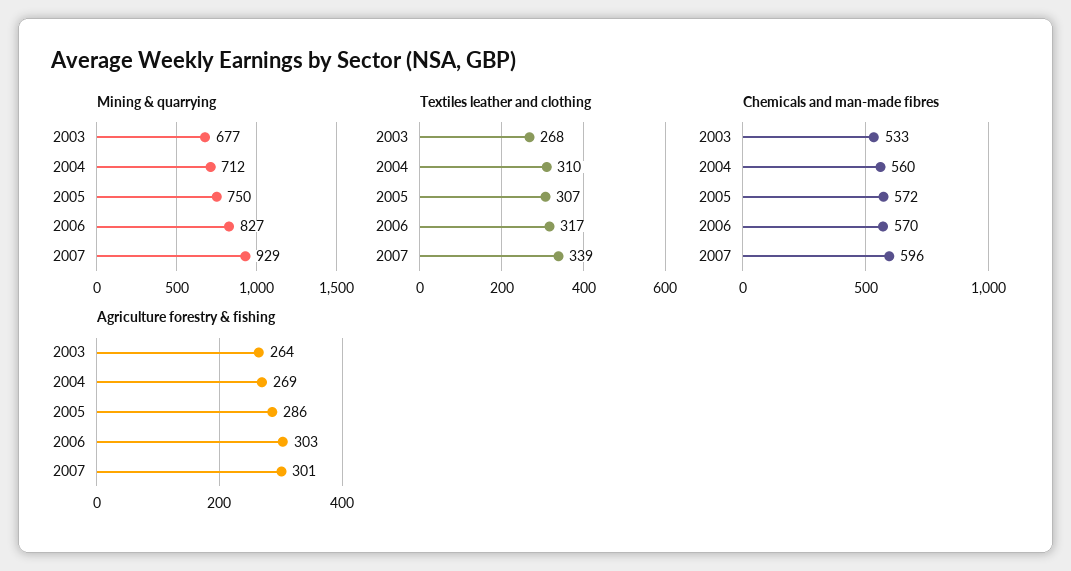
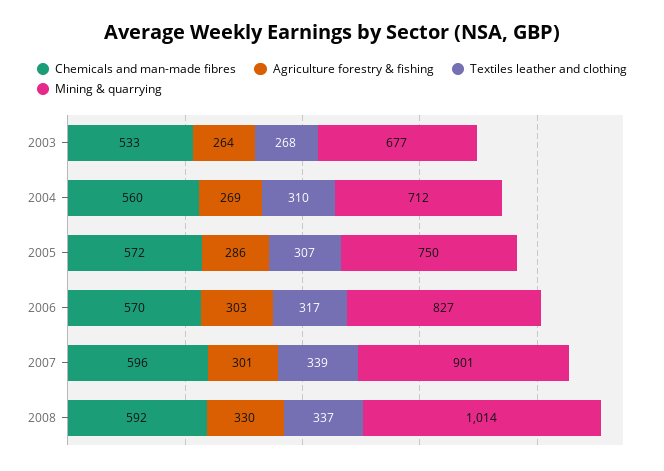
Mining & quarrying, 2007: 929 -> 901
Chemicals and man-made fibres, 2008: none -> 592
Agriculture forestry & fishing, 2008: none -> 330
Textiles leather and clothing, 2008: none -> 337
Mining & quarrying, 2008: none -> 1014

